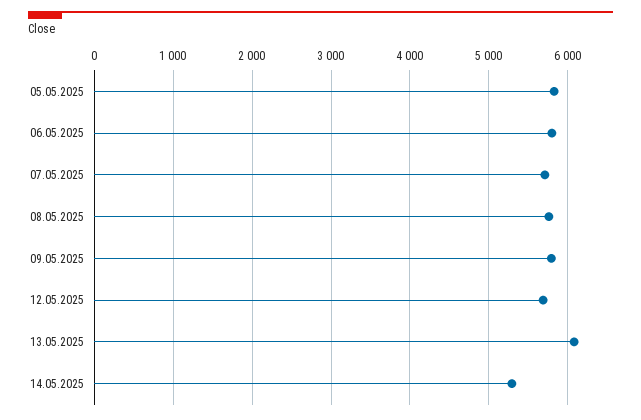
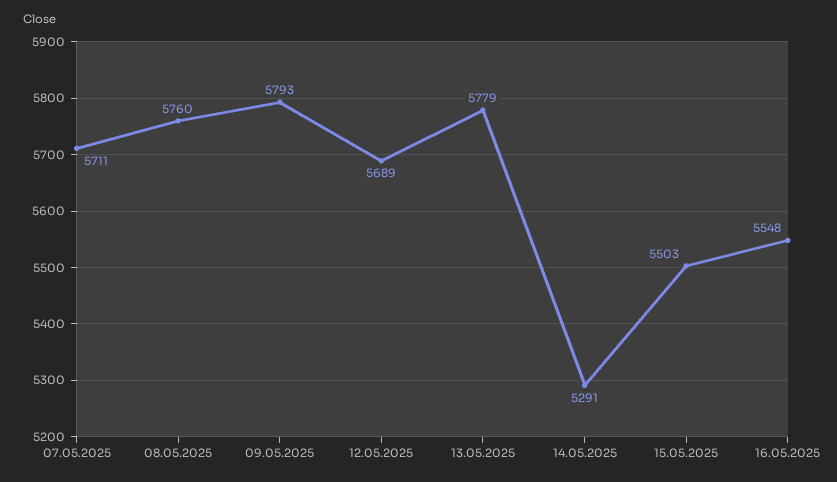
05.05.2025: 5800 -> none
06.05.2025: 5800 -> none
13.05.2025: 6100 -> 5779
15.05.2025: none -> 5503
16.05.2025: none -> 5548

